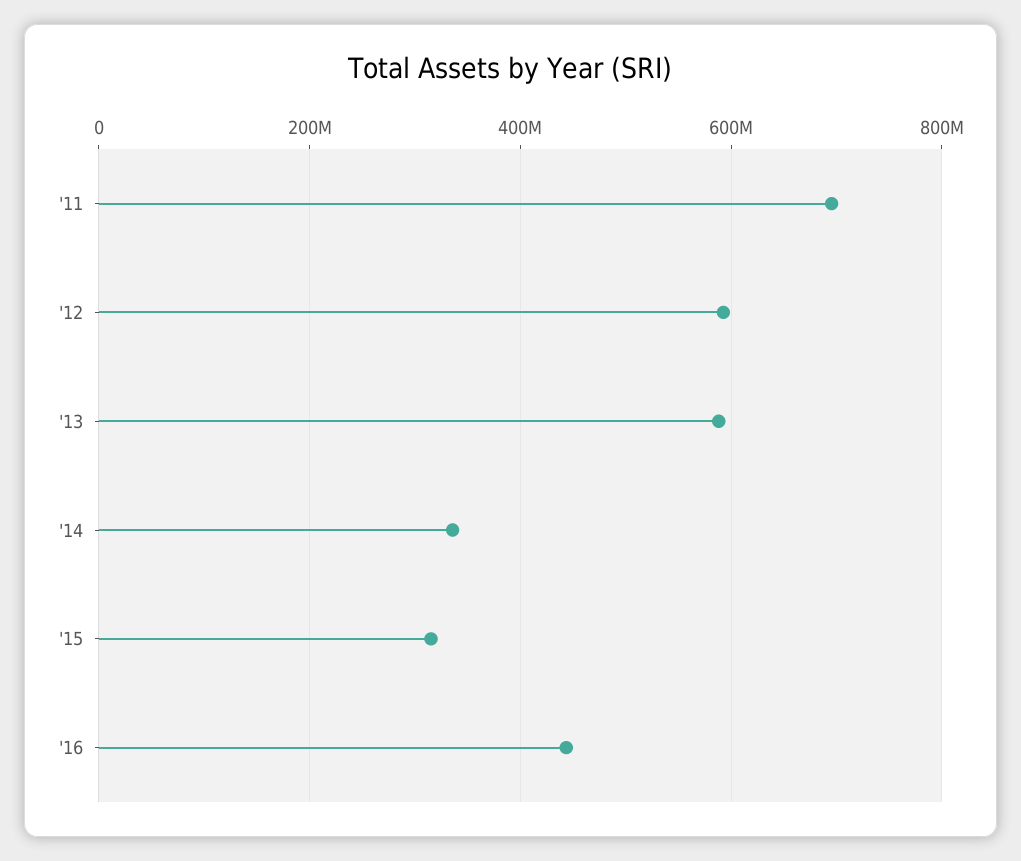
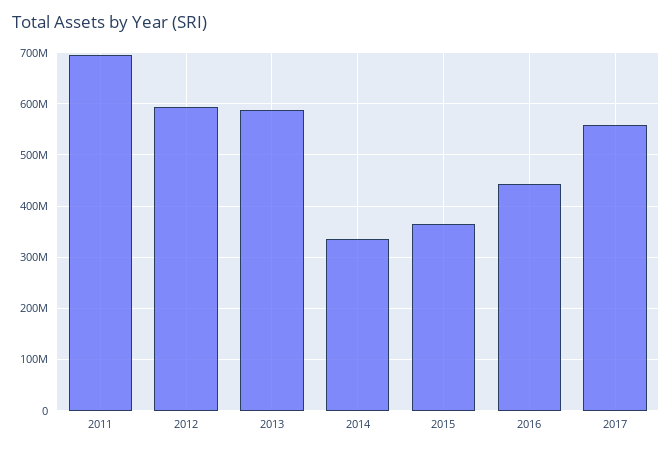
'15: 320000000 -> 360000000
2017: none -> 560000000

